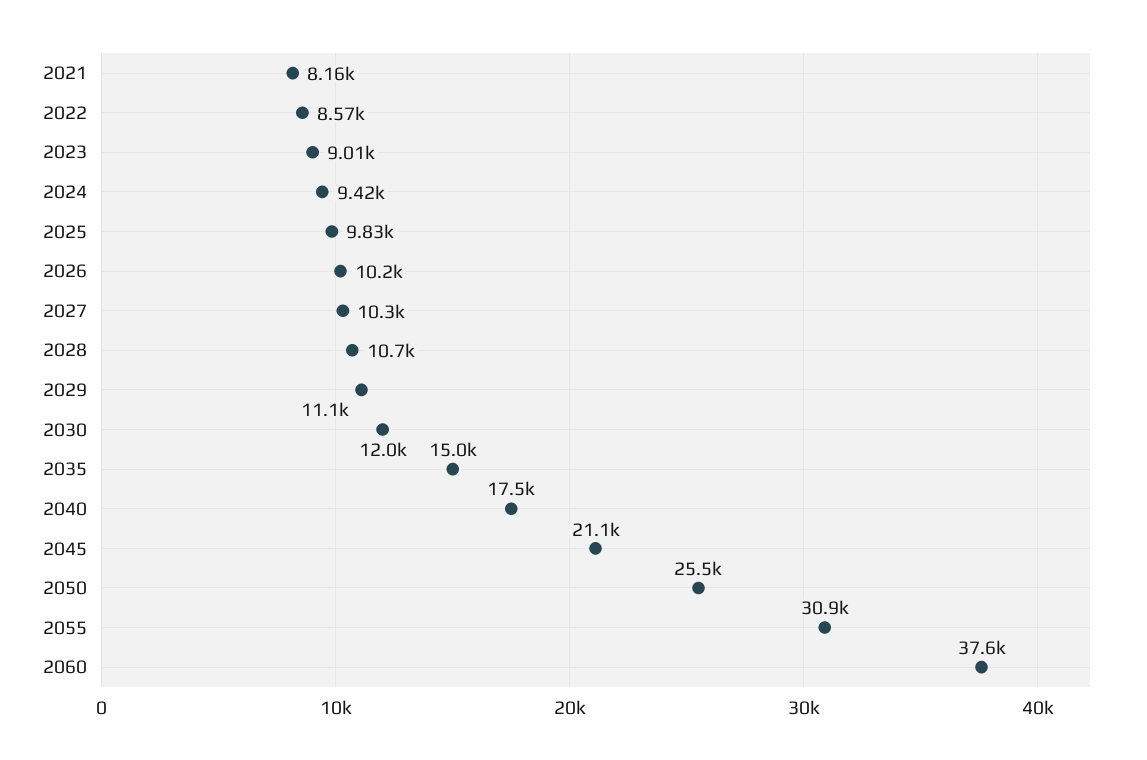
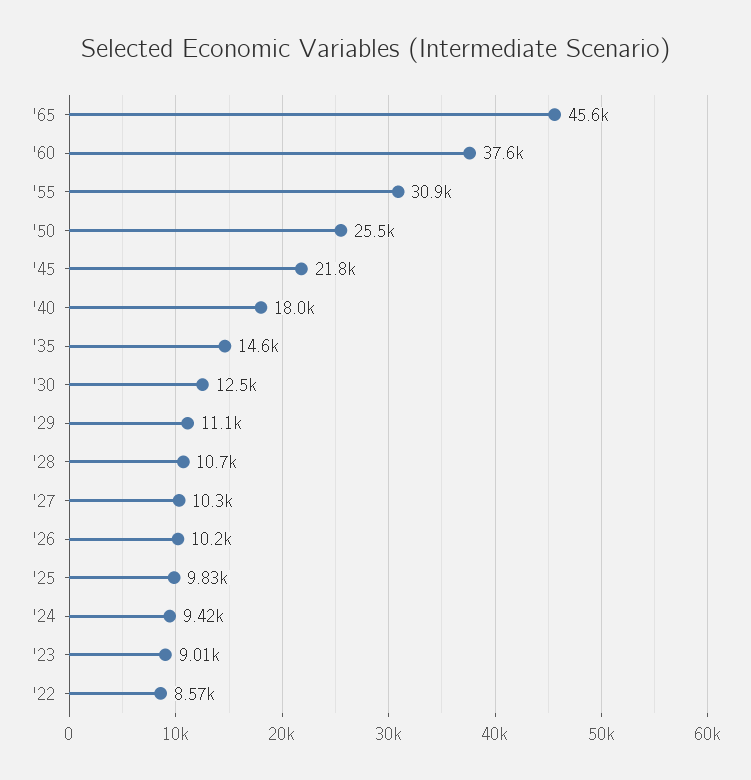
2021: 8160 -> none
2030: 12000 -> 12500
2035: 15000 -> 14600
2040: 17500 -> 18000
2045: 21100 -> 21800
'65: none -> 45600

